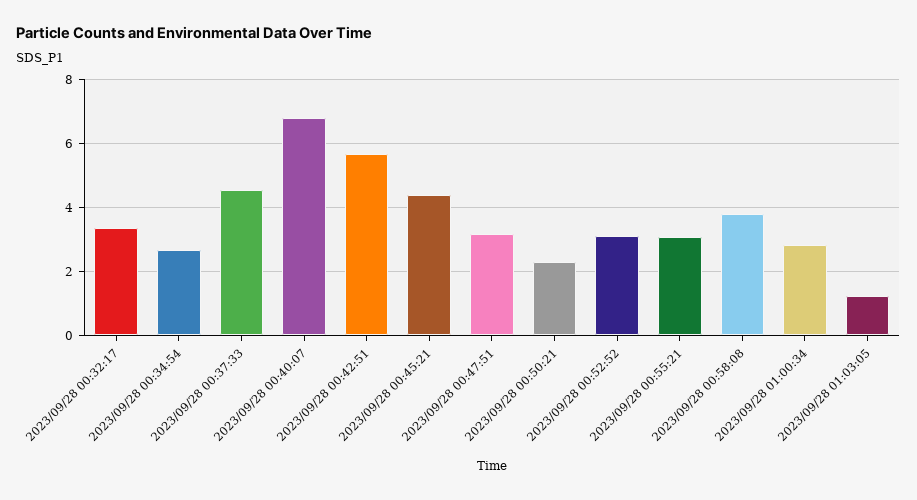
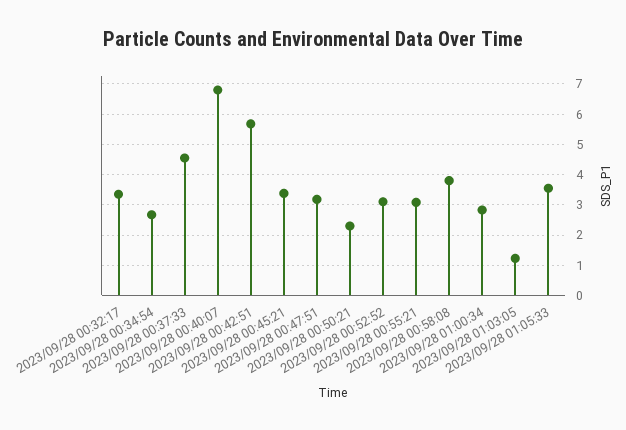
2023/09/28 00:45:21: 4.4 -> 3.4
2023/09/28 01:05:33: none -> 3.6

